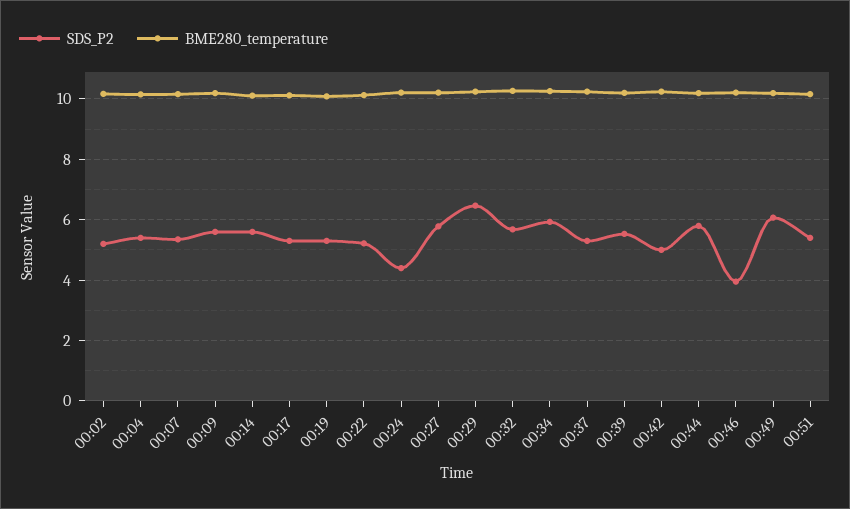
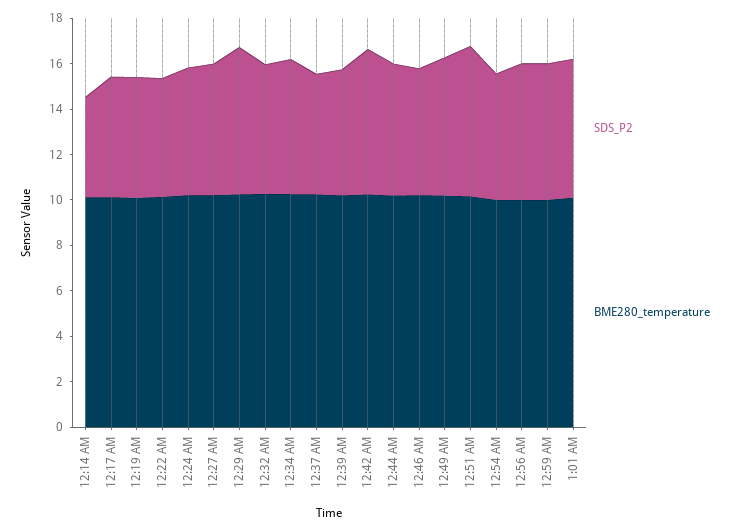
SDS_P2, 00:02: 5.2 -> none
BME280_temperature, 00:02: 10.2 -> none
SDS_P2, 00:04: 5.4 -> none
BME280_temperature, 00:04: 10.2 -> none
SDS_P2, 00:07: 5.4 -> none
BME280_temperature, 00:07: 10.2 -> none
SDS_P2, 00:09: 5.6 -> none
BME280_temperature, 00:09: 10.2 -> none
SDS_P2, 00:14: 5.6 -> 4.5
SDS_P2, 00:24: 4.4 -> 5.5
SDS_P2, 00:42: 5 -> 6.5
SDS_P2, 00:46: 4 -> 5.5
SDS_P2, 00:51: 5.4 -> 6.5
SDS_P2, 12:54 AM: none -> 5.5
BME280_temperature, 12:54 AM: none -> 10
SDS_P2, 12:56 AM: none -> 6
BME280_temperature, 12:56 AM: none -> 10
SDS_P2, 12:59 AM: none -> 6
BME280_temperature, 12:59 AM: none -> 10
SDS_P2, 1:01 AM: none -> 6
BME280_temperature, 1:01 AM: none -> 10

